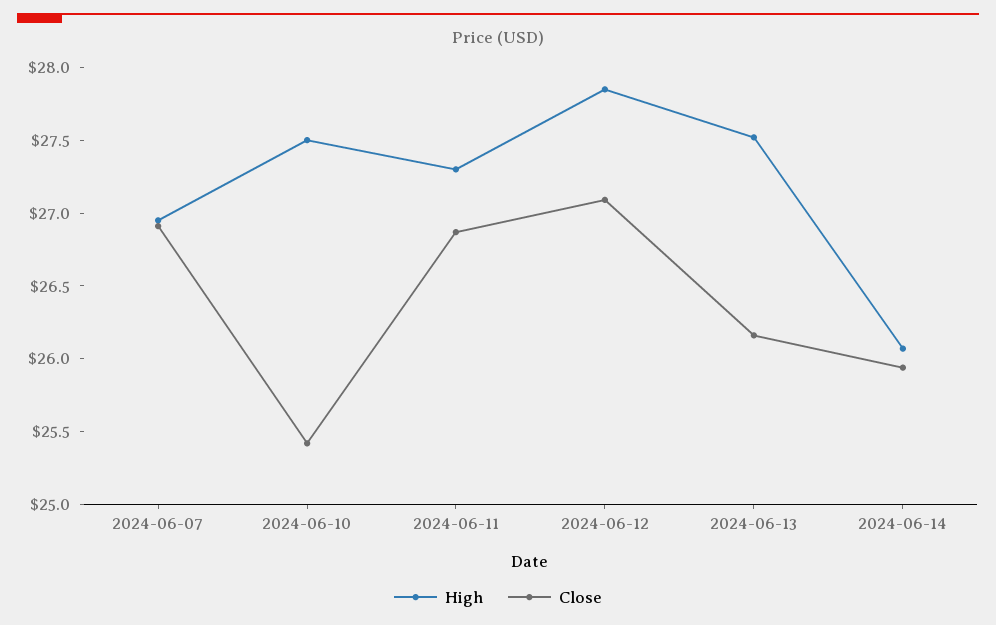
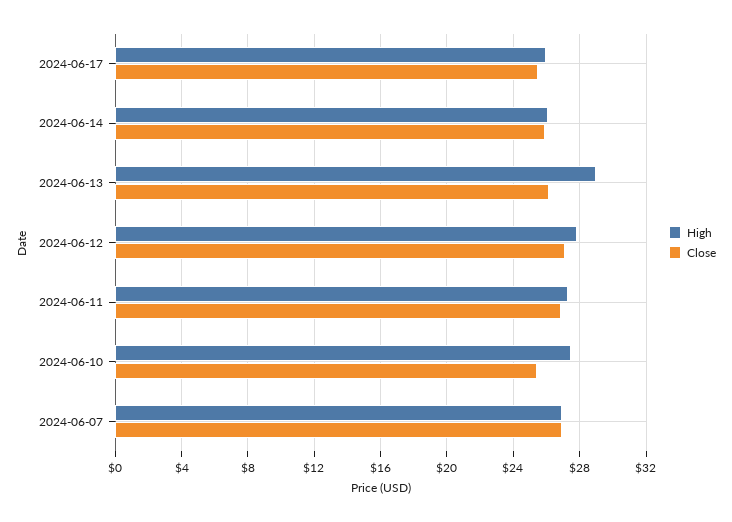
High, 2024-06-13: 27.5 -> 29
High, 2024-06-17: none -> 26
Close, 2024-06-17: none -> 25.5

